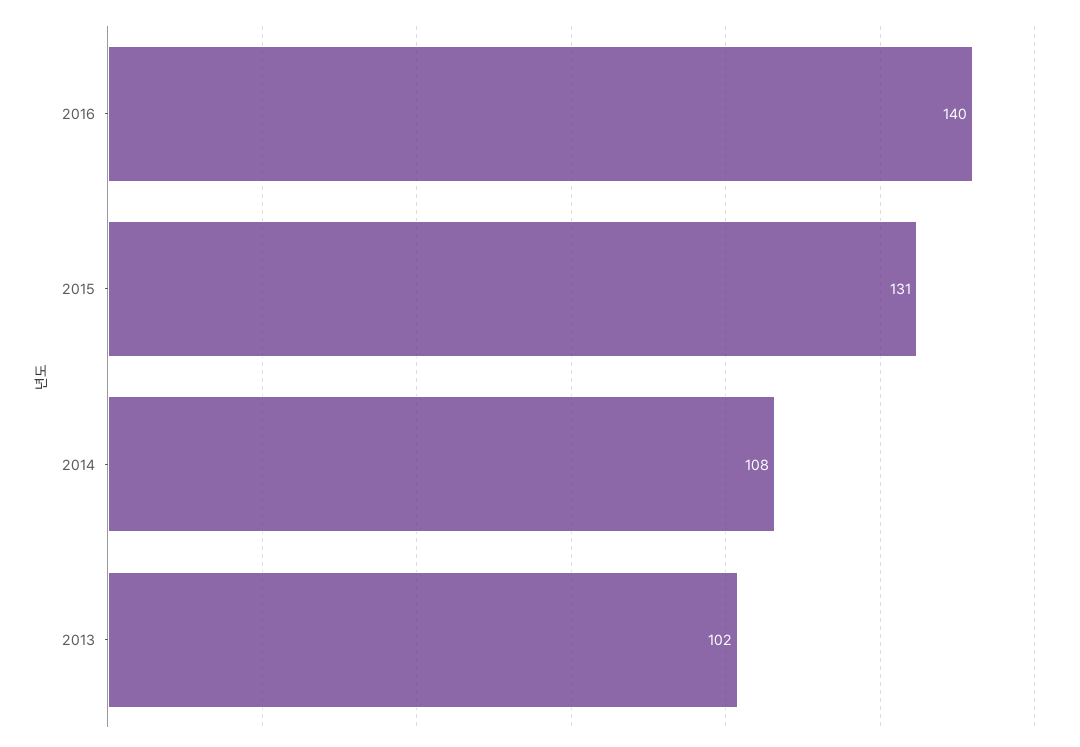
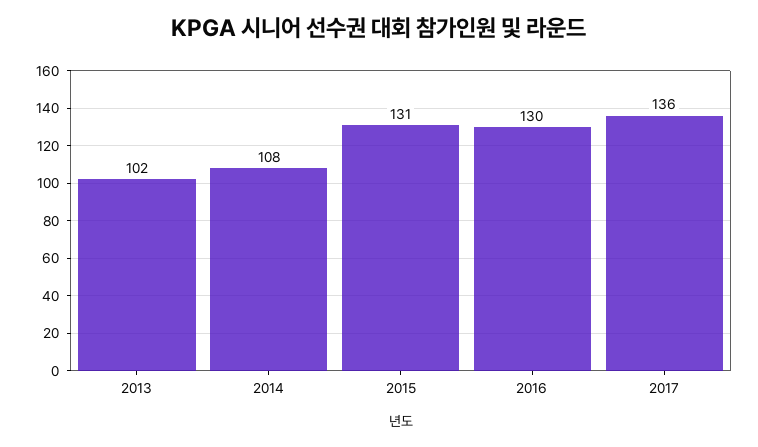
2016: 140 -> 130
2017: none -> 136

